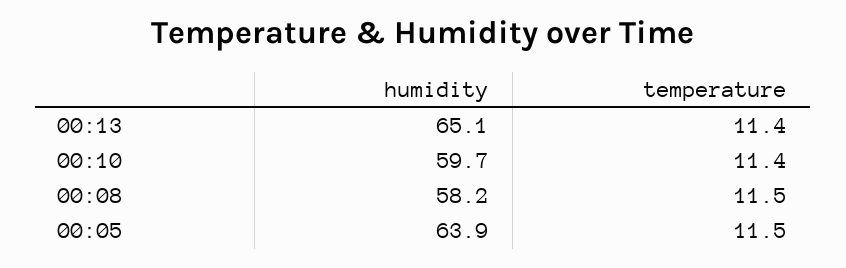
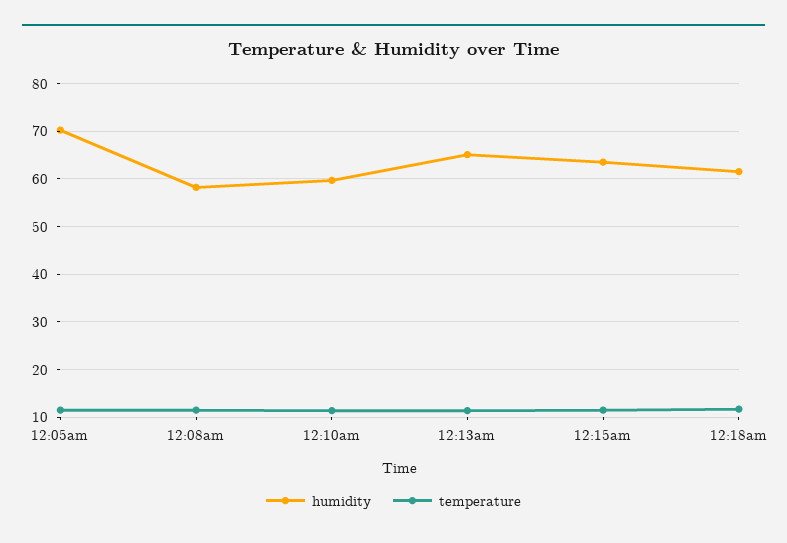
humidity, 00:05: 63.9 -> 70
humidity, 12:15am: none -> 64
temperature, 12:15am: none -> 12
humidity, 12:18am: none -> 62
temperature, 12:18am: none -> 12

